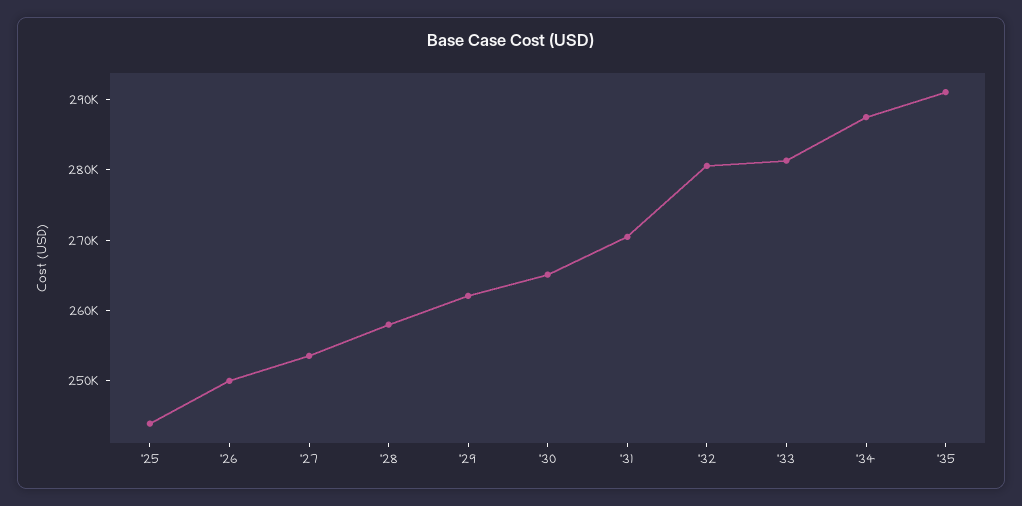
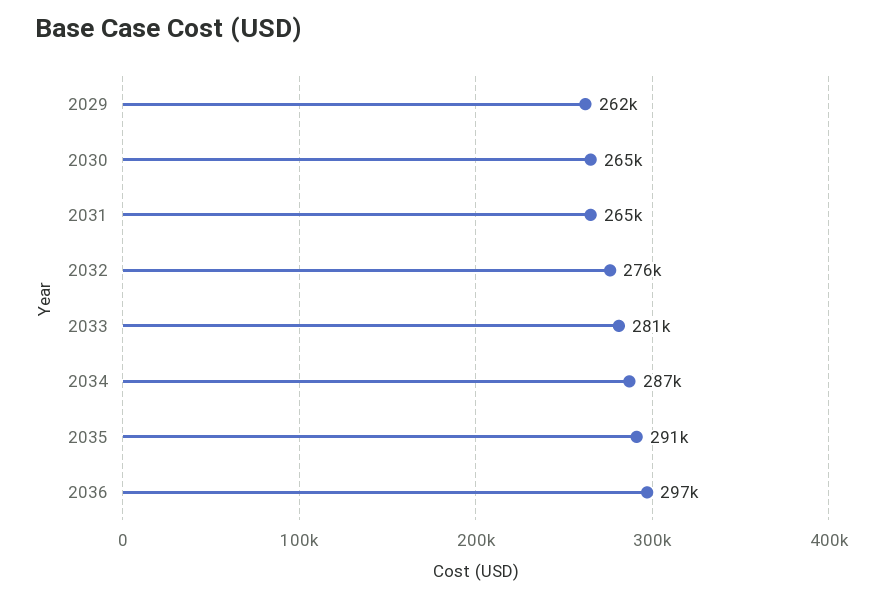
'25: 244000 -> none
'26: 250000 -> none
'27: 254000 -> none
'28: 258000 -> none
'31: 270000 -> 265000
'32: 280000 -> 276000
2036: none -> 297000

